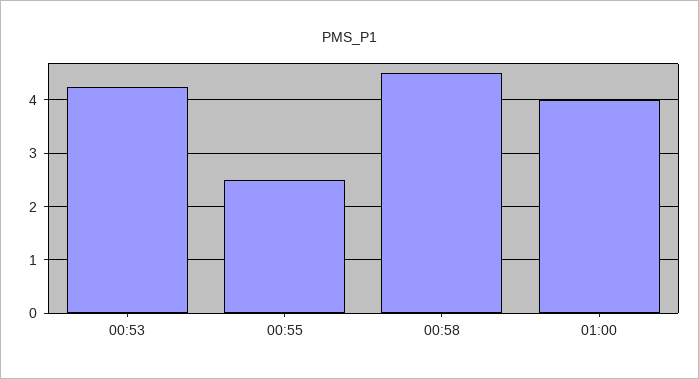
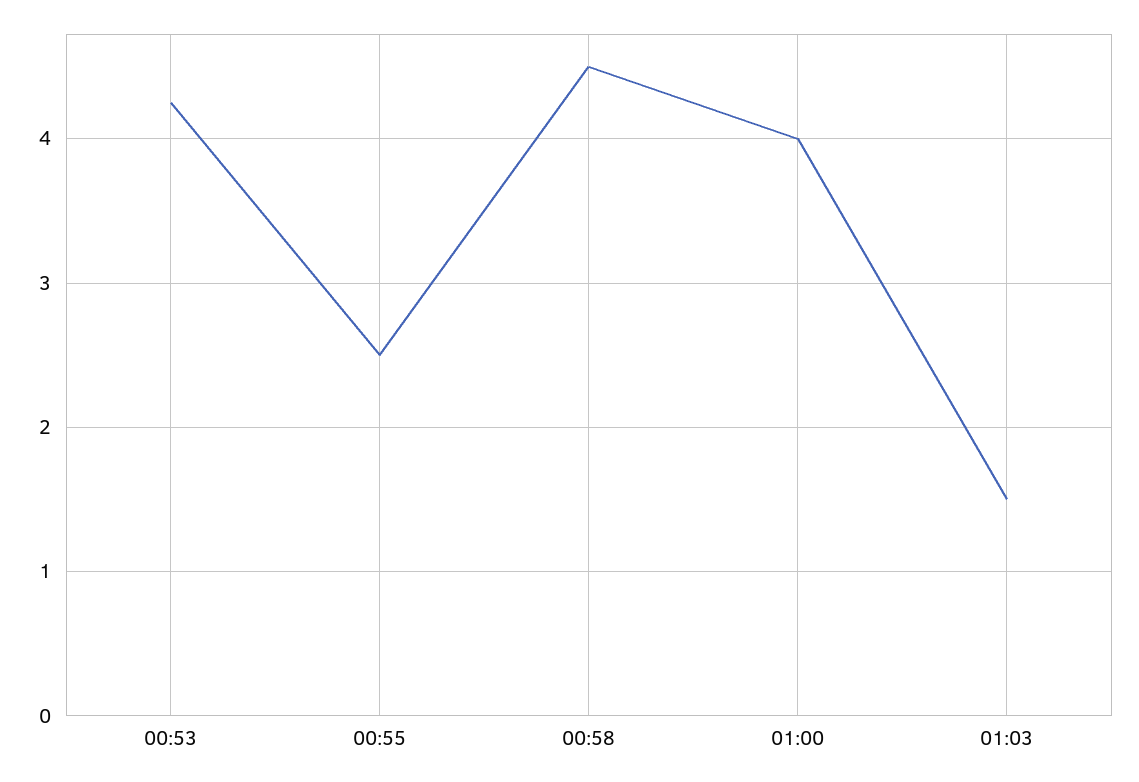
01:03: none -> 1.5

